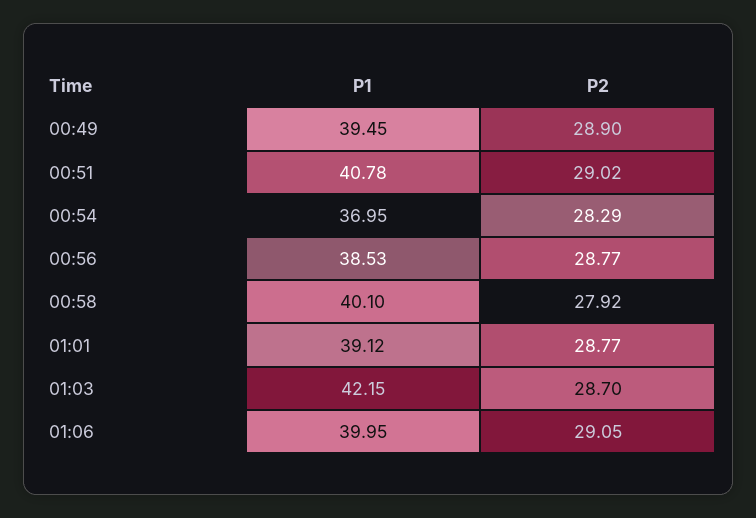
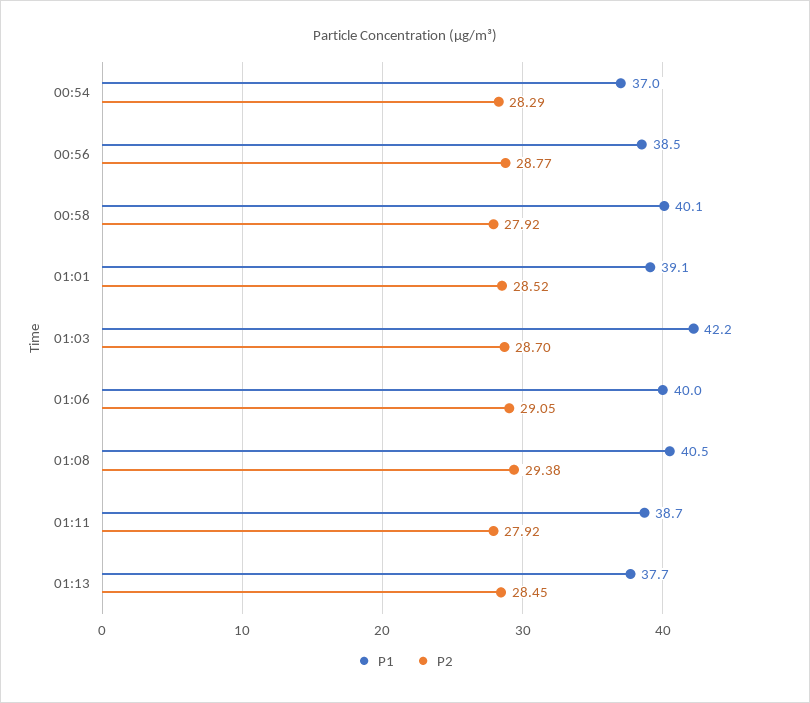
P1, 00:49: 39.45 -> none
P2, 00:49: 28.9 -> none
P1, 00:51: 40.78 -> none
P2, 00:51: 29.02 -> none
P2, 01:01: 28.77 -> 28.52
P1, 01:08: none -> 40.5
P2, 01:08: none -> 29.38
P1, 01:11: none -> 38.7
P2, 01:11: none -> 27.92
P1, 01:13: none -> 37.7
P2, 01:13: none -> 28.45

